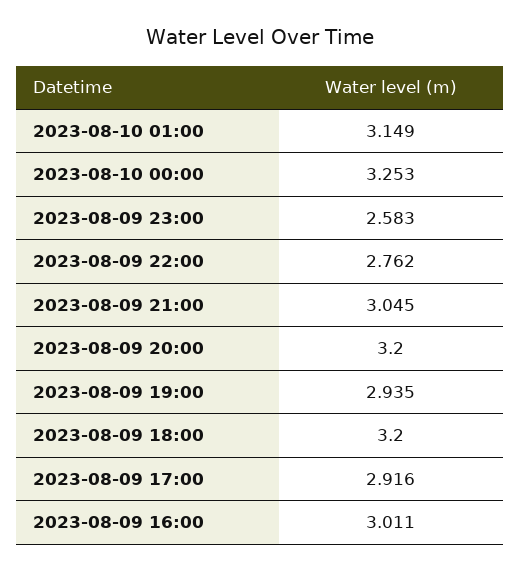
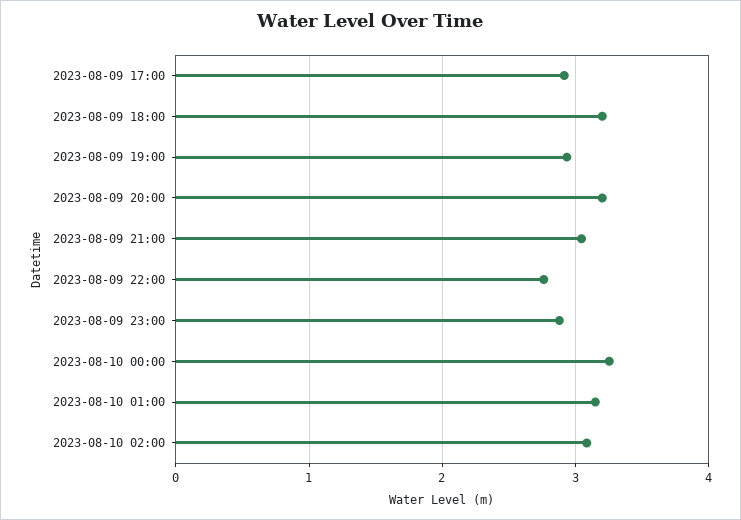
2023-08-09 23:00: 2.583 -> 2.9
2023-08-09 16:00: 3.011 -> none
2023-08-10 02:00: none -> 3.1

